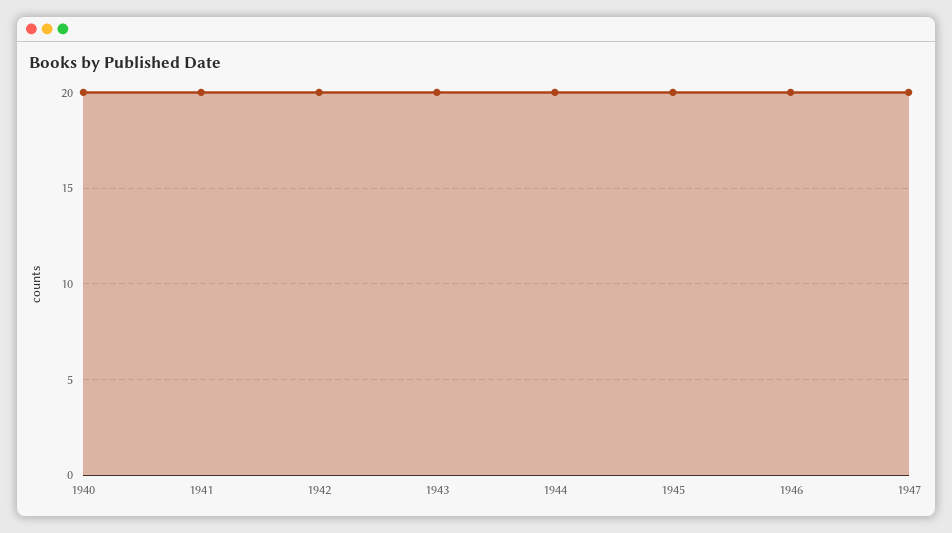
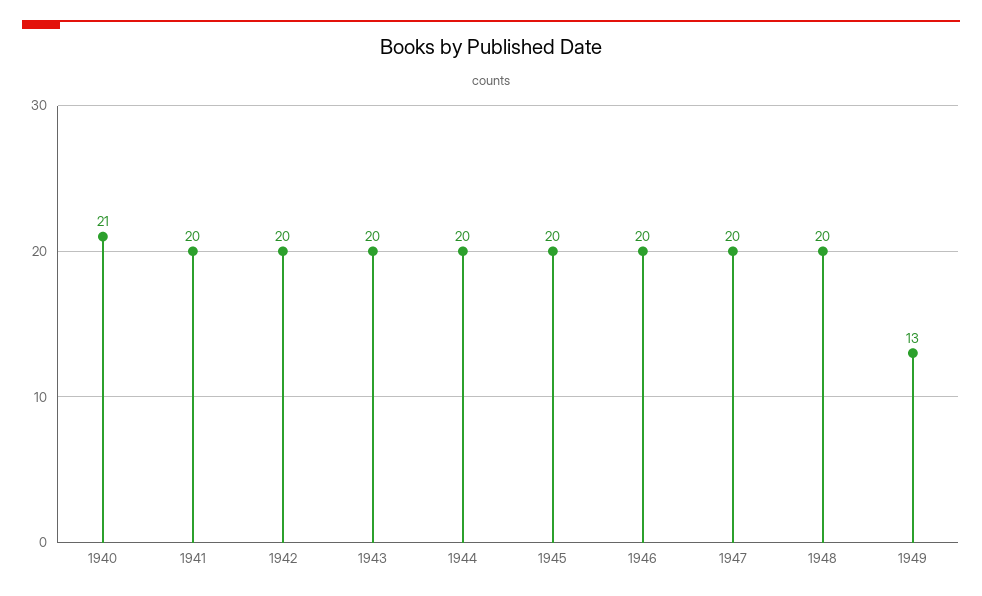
1940: 20 -> 21
1948: none -> 20
1949: none -> 13

